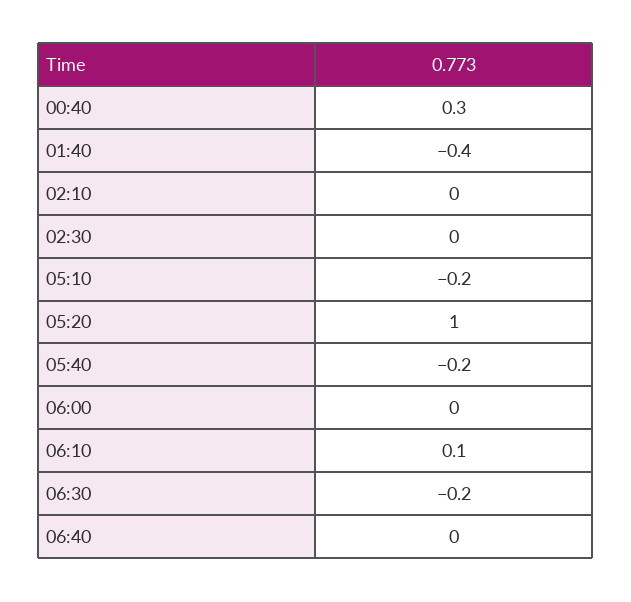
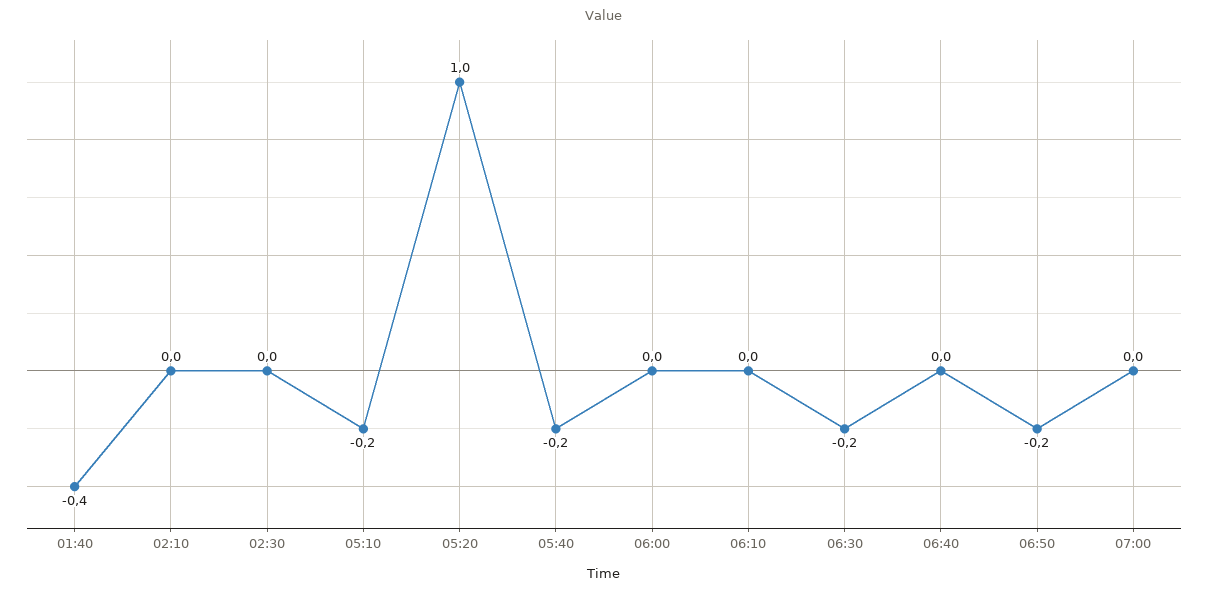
00:40: 0.3 -> none
06:10: 0.1 -> 0
06:50: none -> -0.2
07:00: none -> 0

